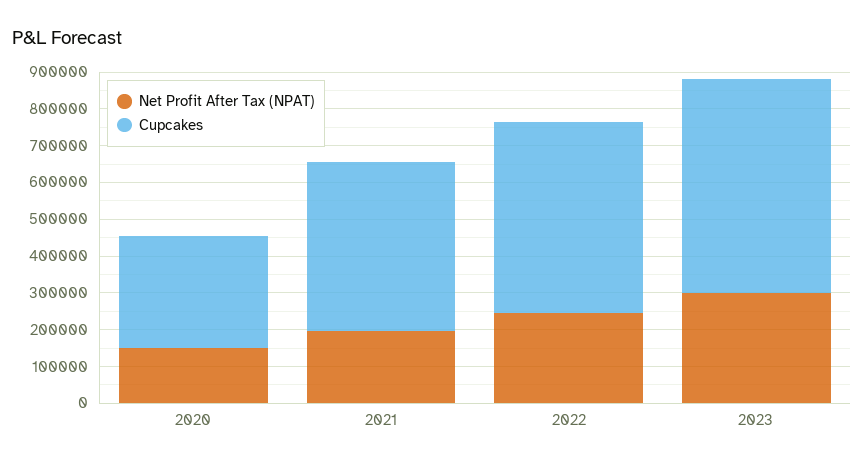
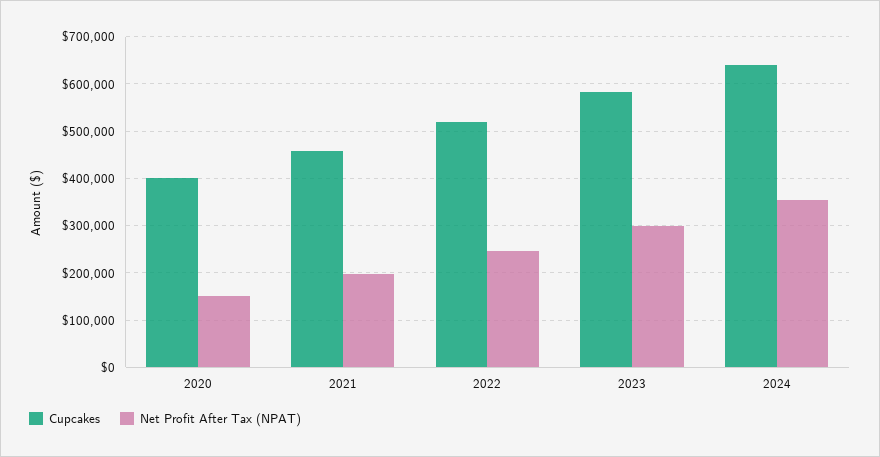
Cupcakes, 2020: 300000 -> 400000
Cupcakes, 2024: none -> 640000
Net Profit After Tax (NPAT), 2024: none -> 360000

